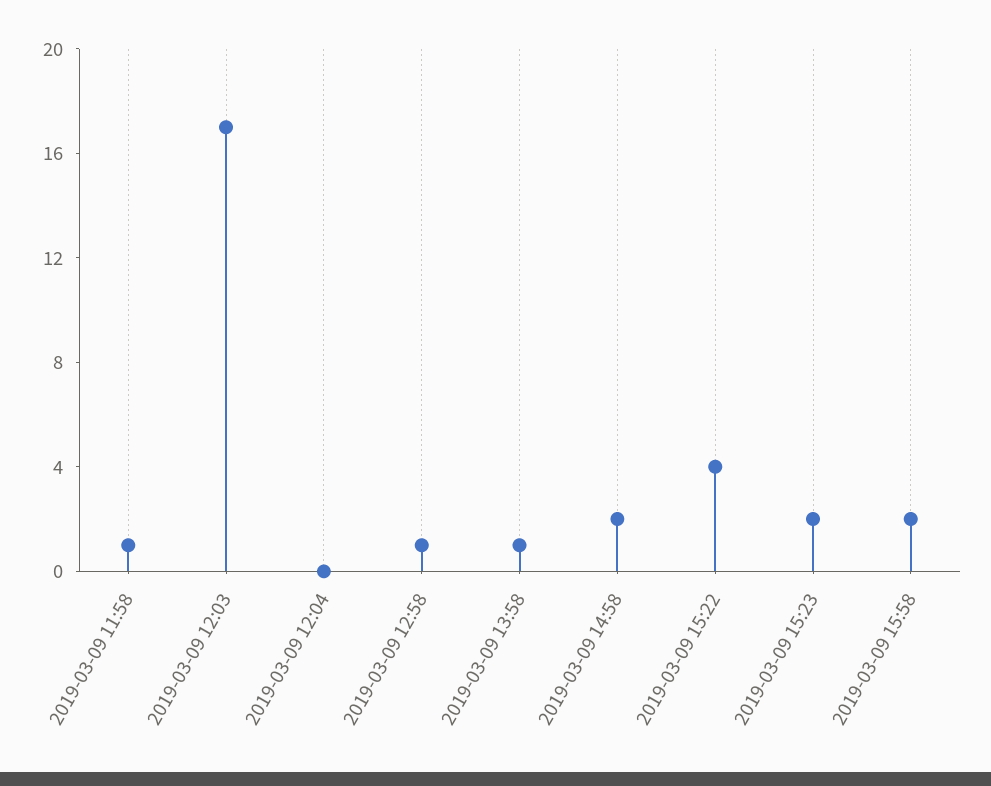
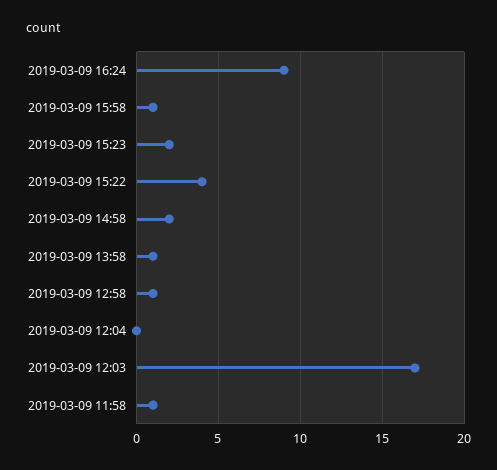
2019-03-09 15:58: 2 -> 1
2019-03-09 16:24: none -> 9

